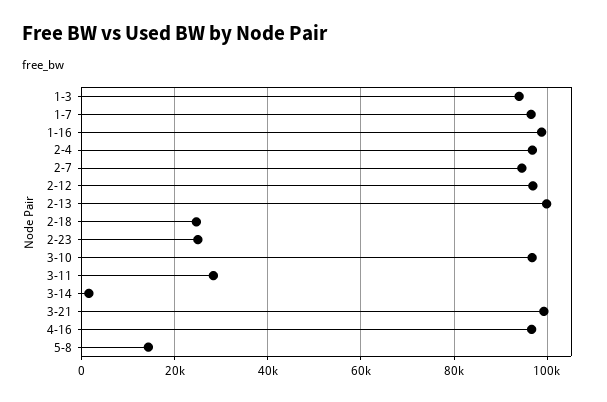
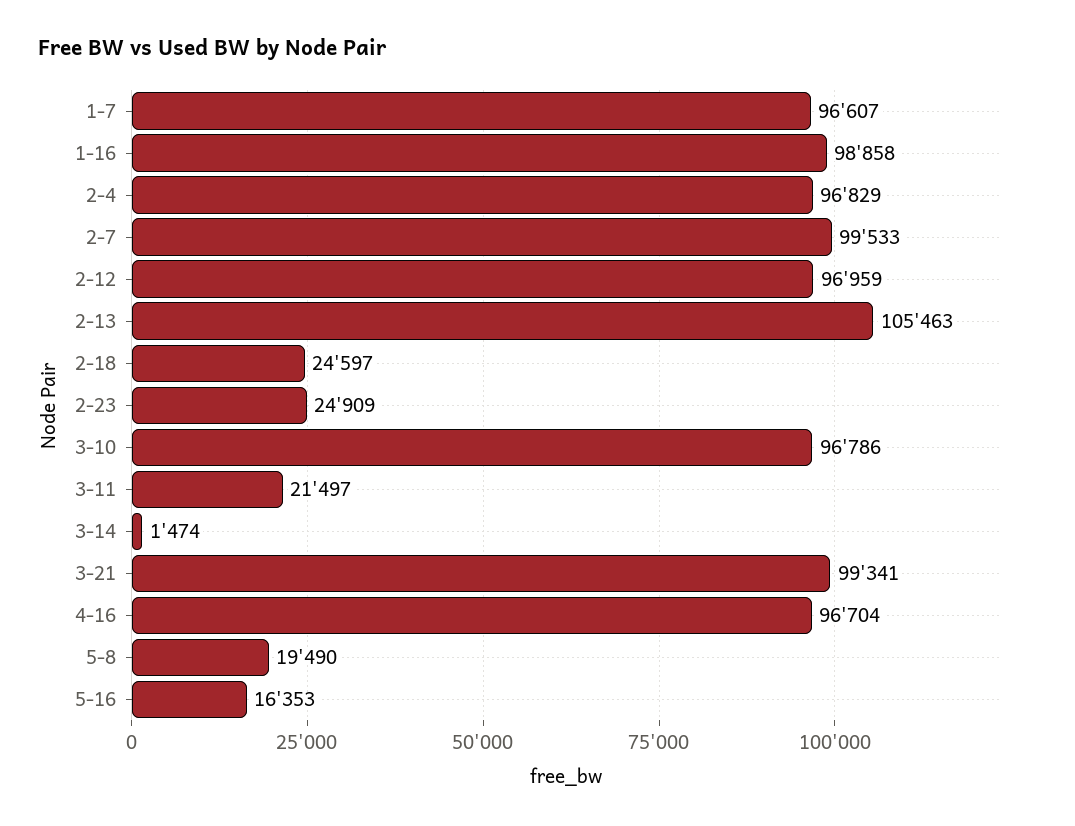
1-3: 94000 -> none
2-7: 94000 -> 99533
2-13: 100000 -> 105463
3-11: 28000 -> 21497
5-8: 14000 -> 19490
5-16: none -> 16353

